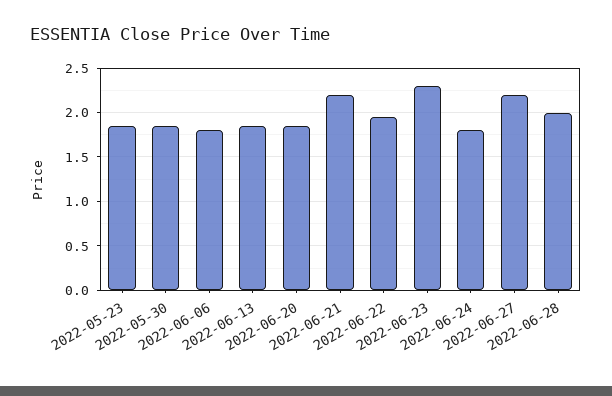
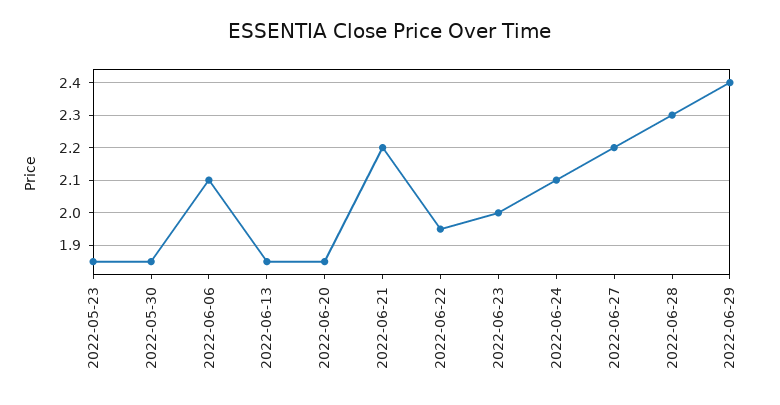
2022-06-06: 1.8 -> 2.1
2022-06-23: 2.3 -> 2
2022-06-24: 1.8 -> 2.1
2022-06-28: 2 -> 2.3
2022-06-29: none -> 2.4

